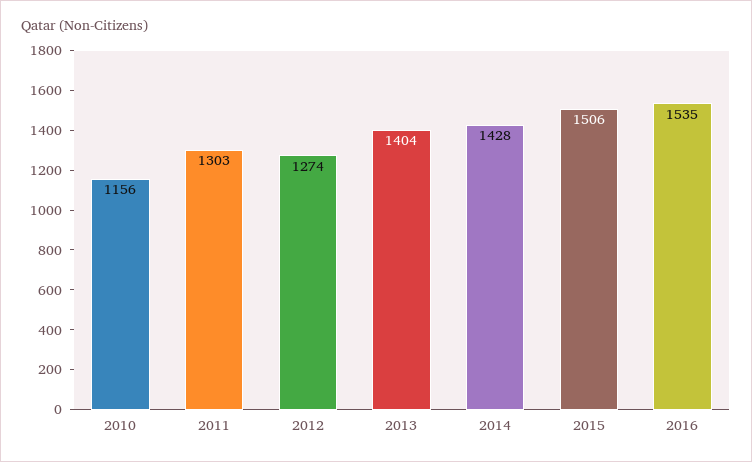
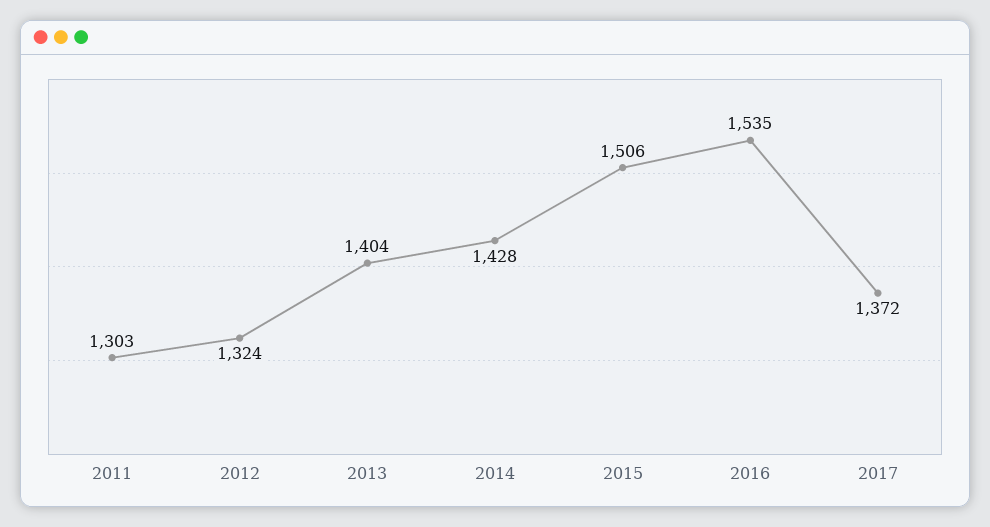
2010: 1156 -> none
2012: 1274 -> 1324
2017: none -> 1372

